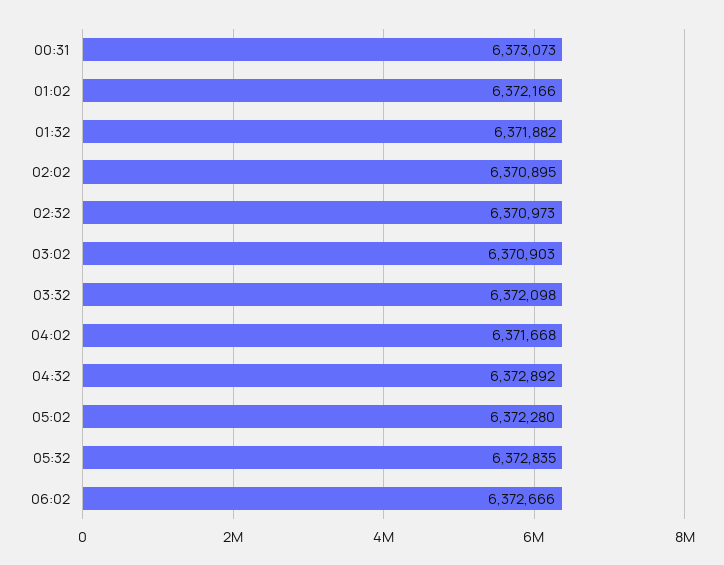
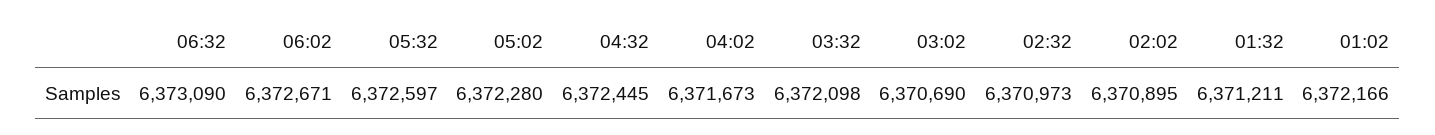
00:31: 6373073 -> none
01:32: 6371882 -> 6371211
03:02: 6370903 -> 6370690
04:02: 6371668 -> 6371673
04:32: 6372892 -> 6372445
05:32: 6372835 -> 6372597
06:02: 6372666 -> 6372671
06:32: none -> 6373090

